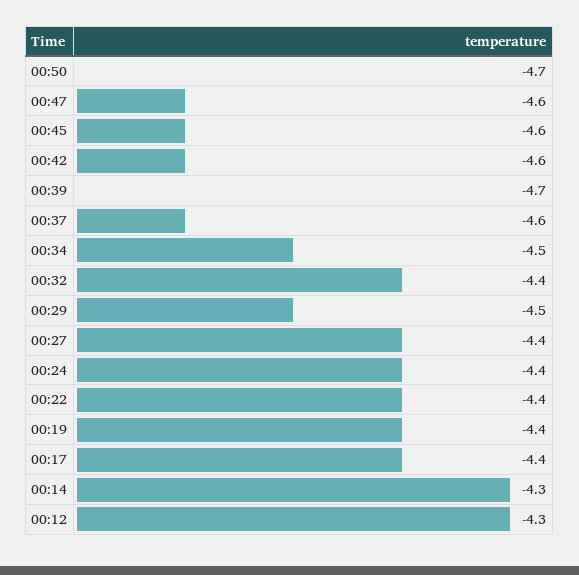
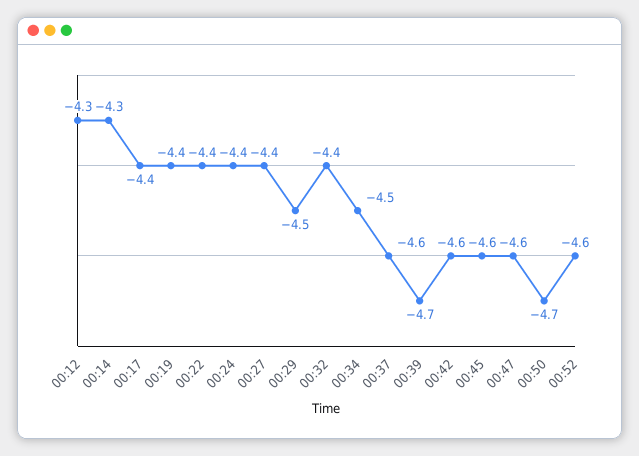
00:52: none -> -4.6

